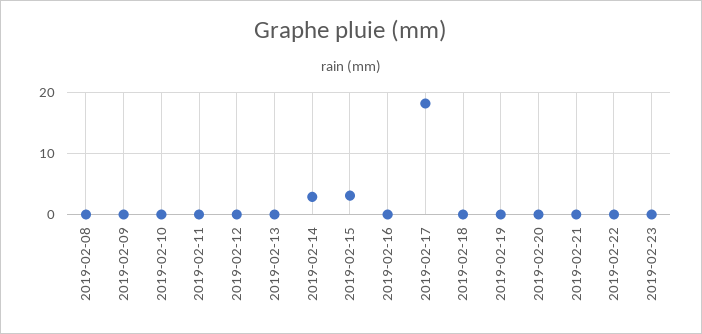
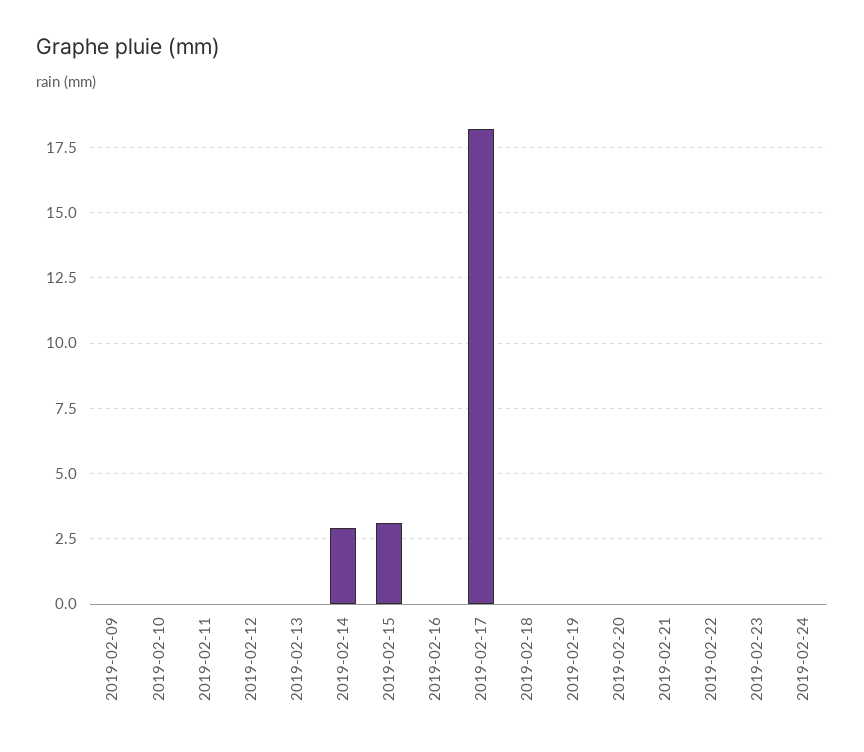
2019-02-08: 0 -> none
2019-02-24: none -> 0

